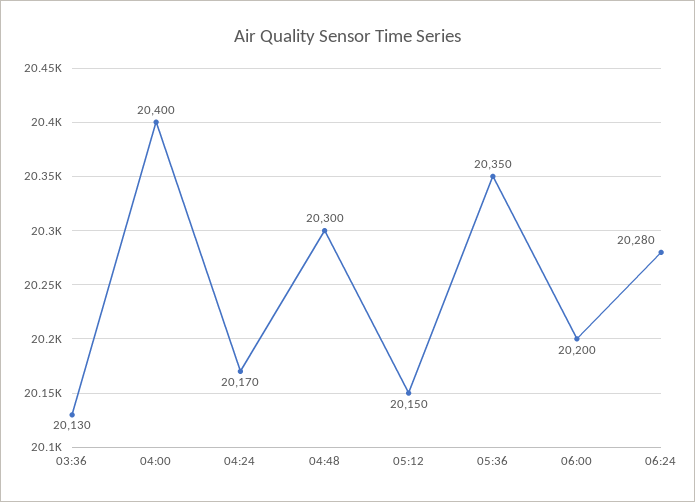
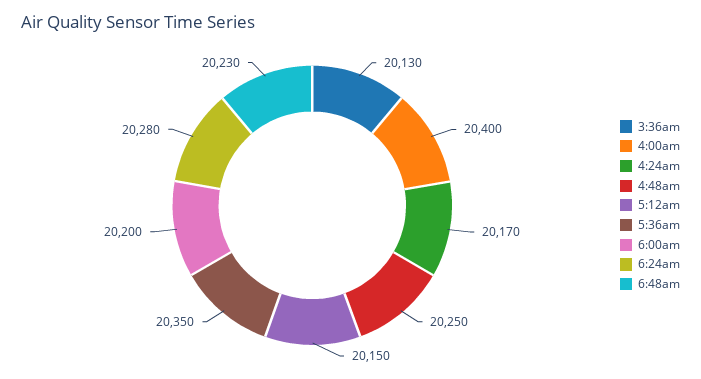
04:48: 20300 -> 20250
6:48am: none -> 20230

